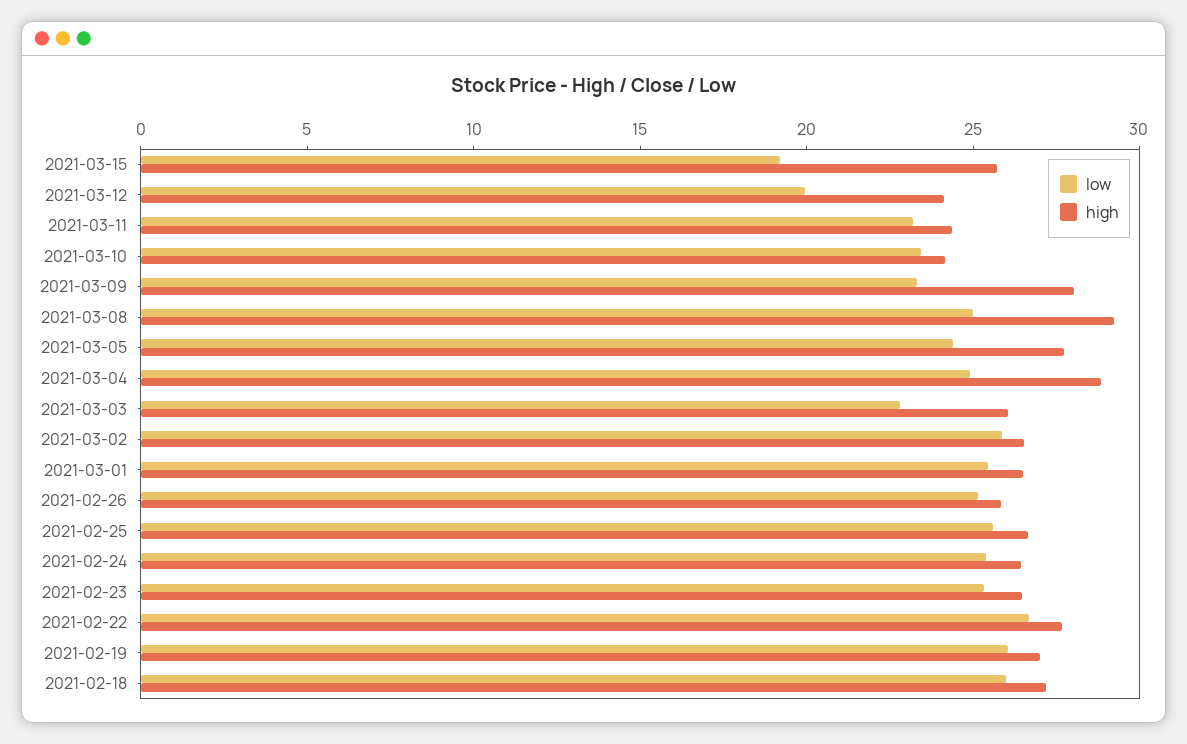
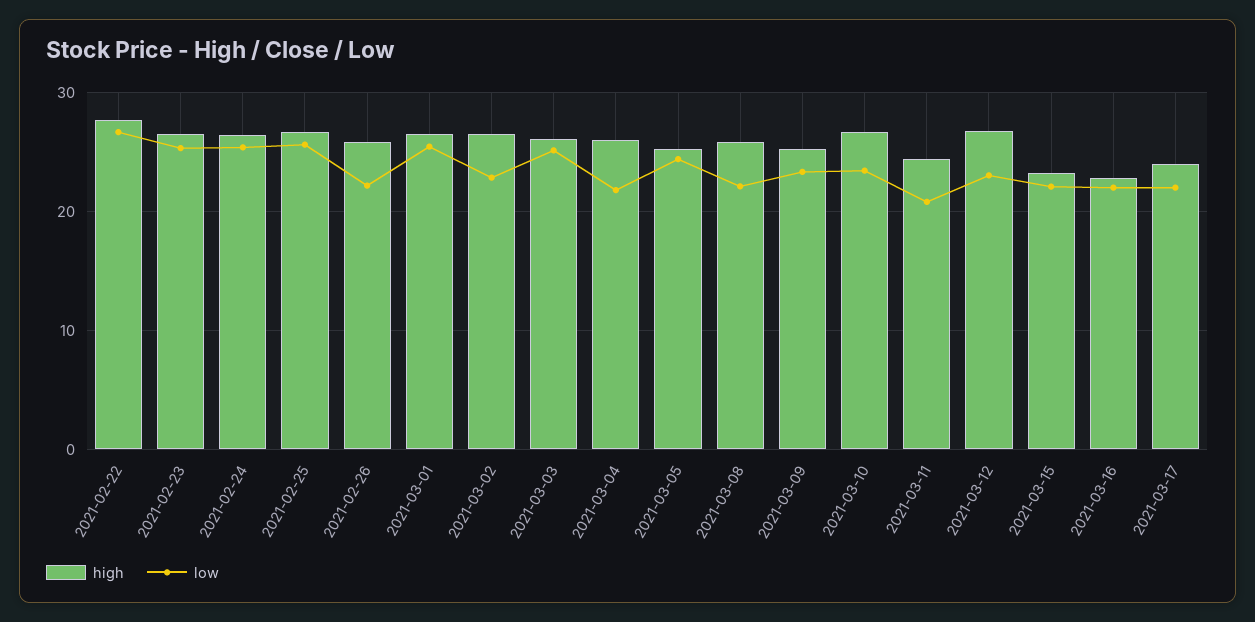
low, 2021-03-15: 19 -> 22
high, 2021-03-15: 26 -> 23
low, 2021-03-12: 20 -> 23
high, 2021-03-12: 24 -> 27
low, 2021-03-11: 23 -> 21
high, 2021-03-10: 24 -> 27
high, 2021-03-09: 28 -> 25
low, 2021-03-08: 25 -> 22
high, 2021-03-08: 29 -> 26
high, 2021-03-05: 28 -> 25
low, 2021-03-04: 25 -> 22
high, 2021-03-04: 29 -> 26
low, 2021-03-03: 23 -> 25
low, 2021-03-02: 26 -> 23
low, 2021-02-26: 25 -> 22
low, 2021-02-19: 26 -> none
high, 2021-02-19: 27 -> none
low, 2021-02-18: 26 -> none
high, 2021-02-18: 27 -> none
high, 2021-03-16: none -> 23
low, 2021-03-16: none -> 22
high, 2021-03-17: none -> 24
low, 2021-03-17: none -> 22

